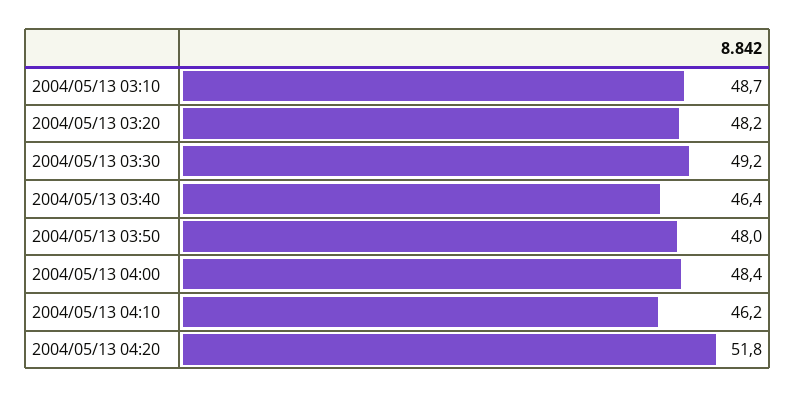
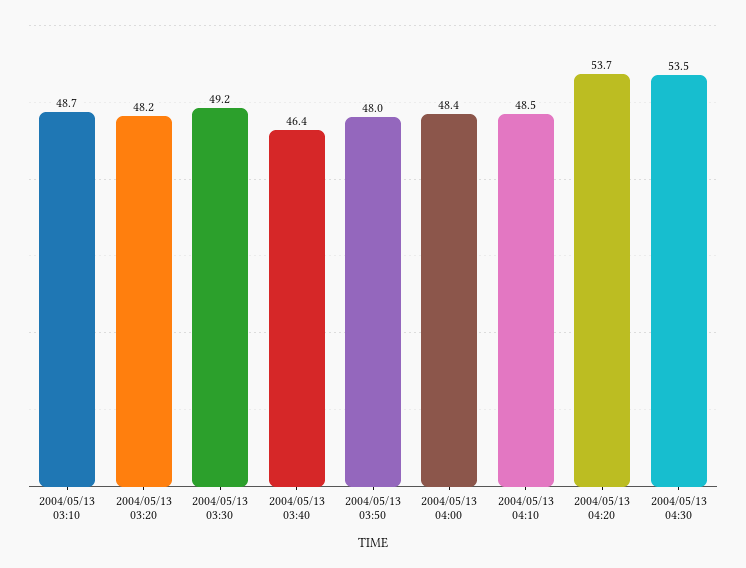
2004/05/13 04:10: 46.2 -> 48.5
2004/05/13 04:20: 51.8 -> 53.7
2004/05/13 04:30: none -> 53.5

